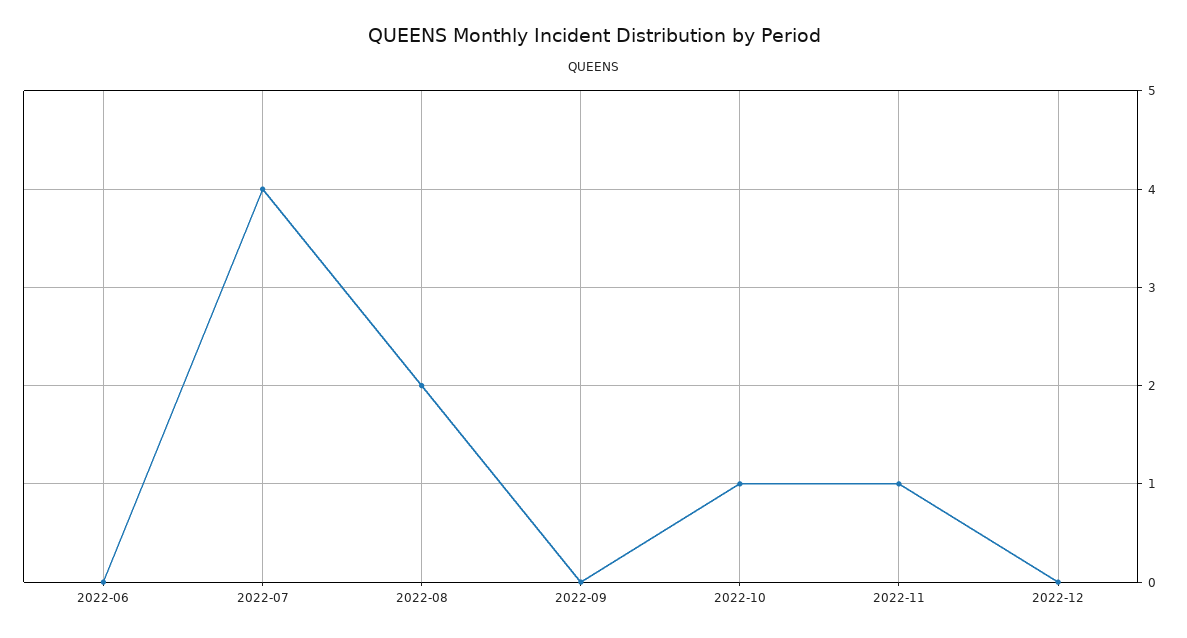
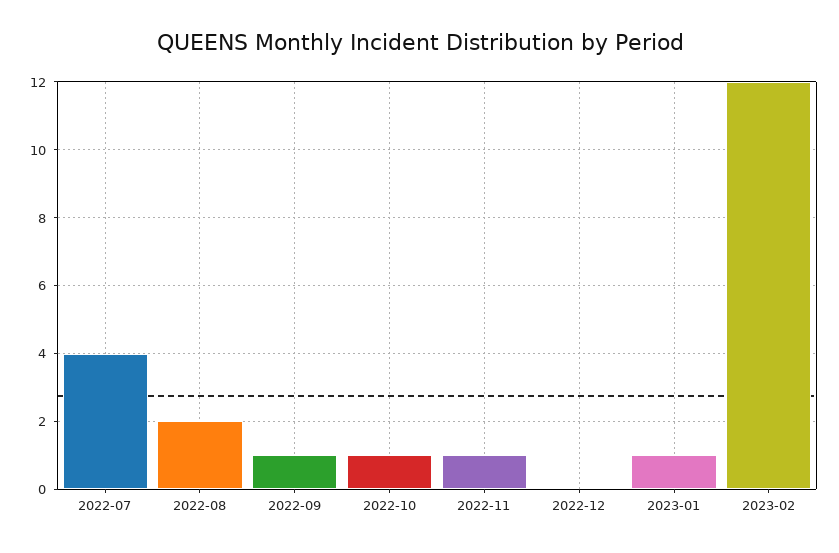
2022-06: 0 -> none
2022-09: 0 -> 1
2023-01: none -> 1
2023-02: none -> 12

